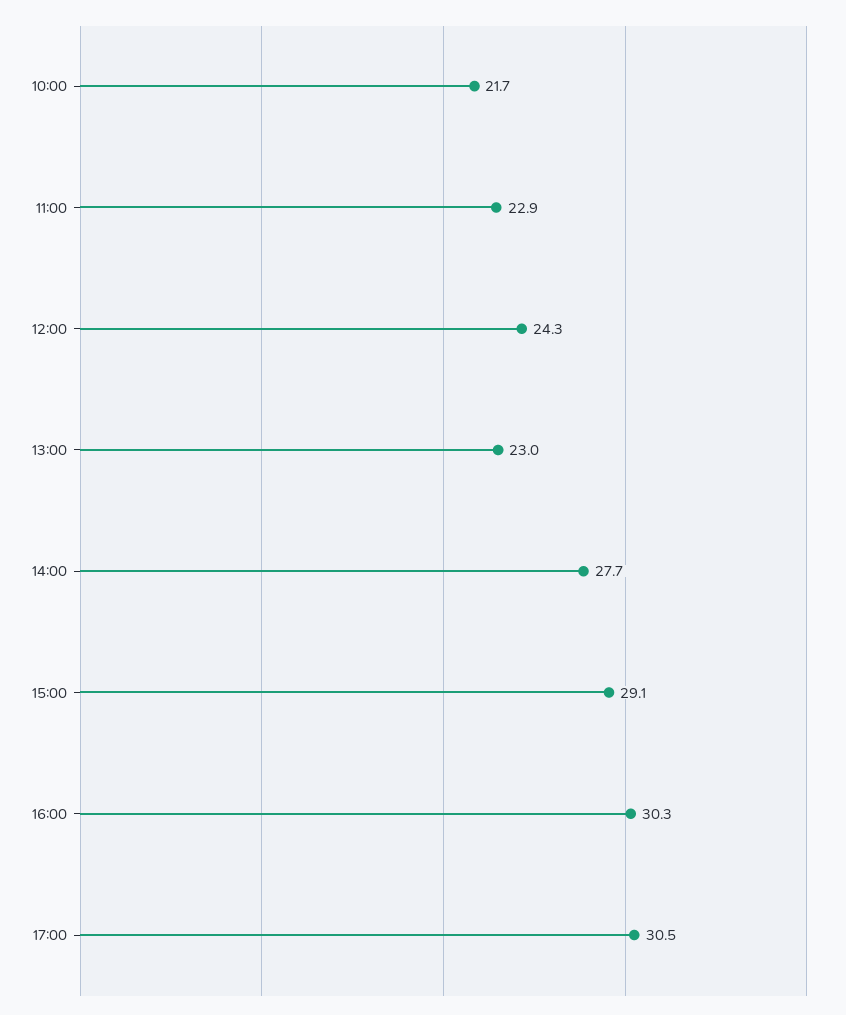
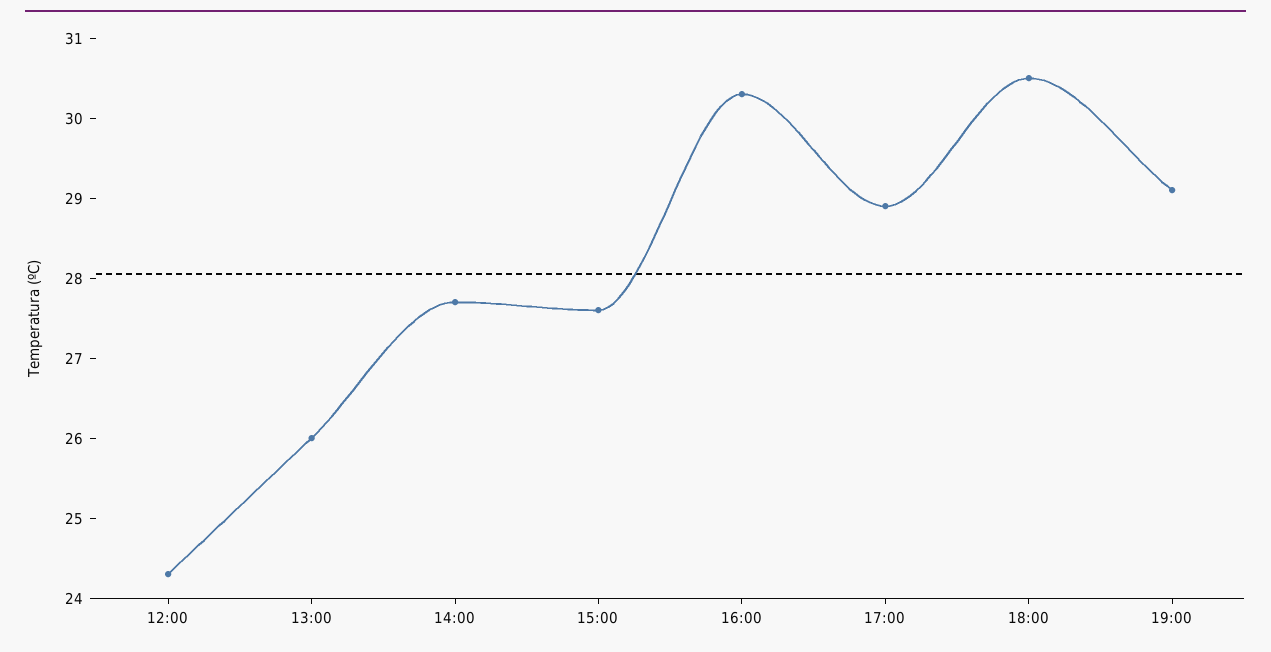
10:00: 21.7 -> none
11:00: 22.9 -> none
13:00: 23 -> 26
15:00: 29.1 -> 27.5
17:00: 30.5 -> 29
18:00: none -> 30.5
19:00: none -> 29

